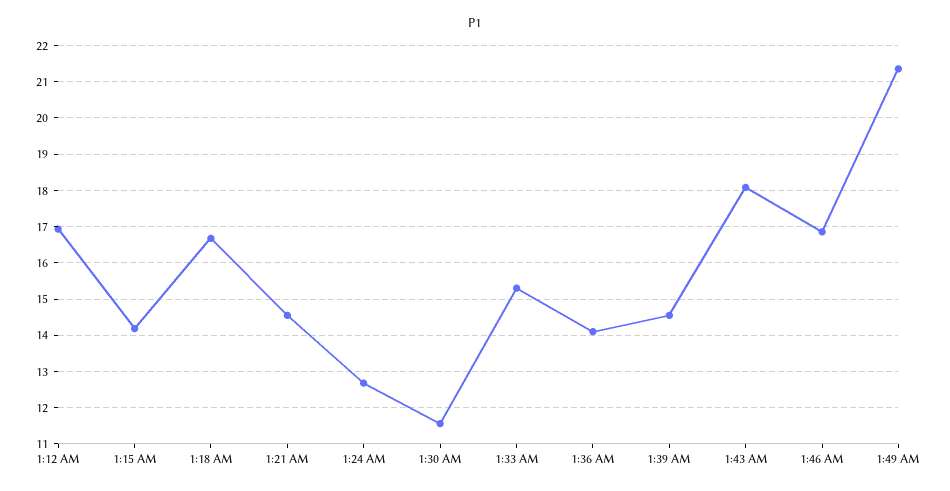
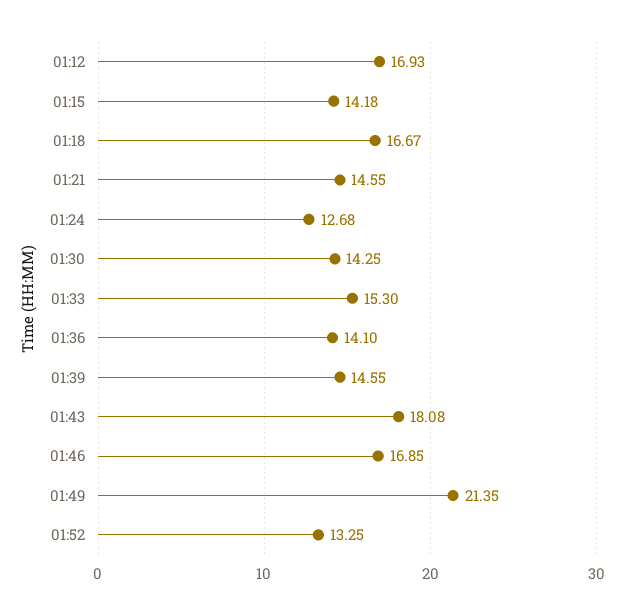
1:30 AM: 11.6 -> 14.25
01:52: none -> 13.25

